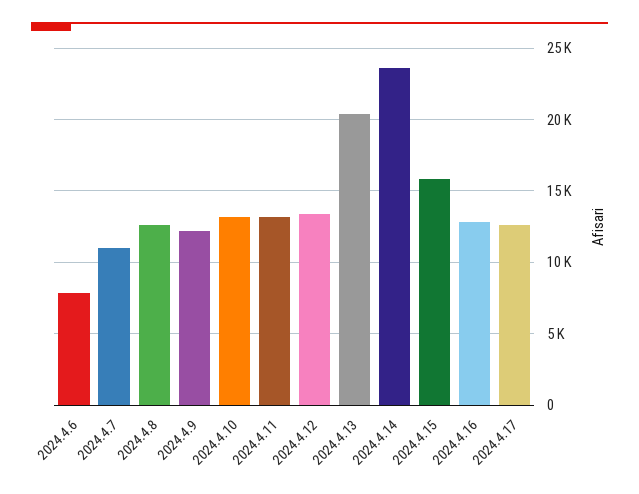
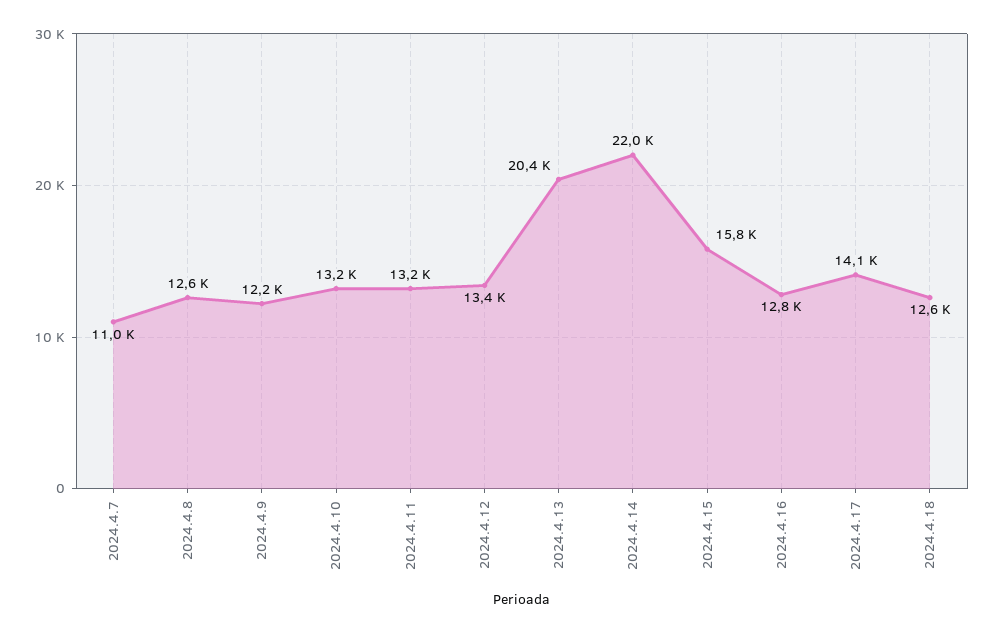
2024.4.6: 8000 -> none
2024.4.14: 23500 -> 22000
2024.4.17: 12500 -> 14100
2024.4.18: none -> 12600

